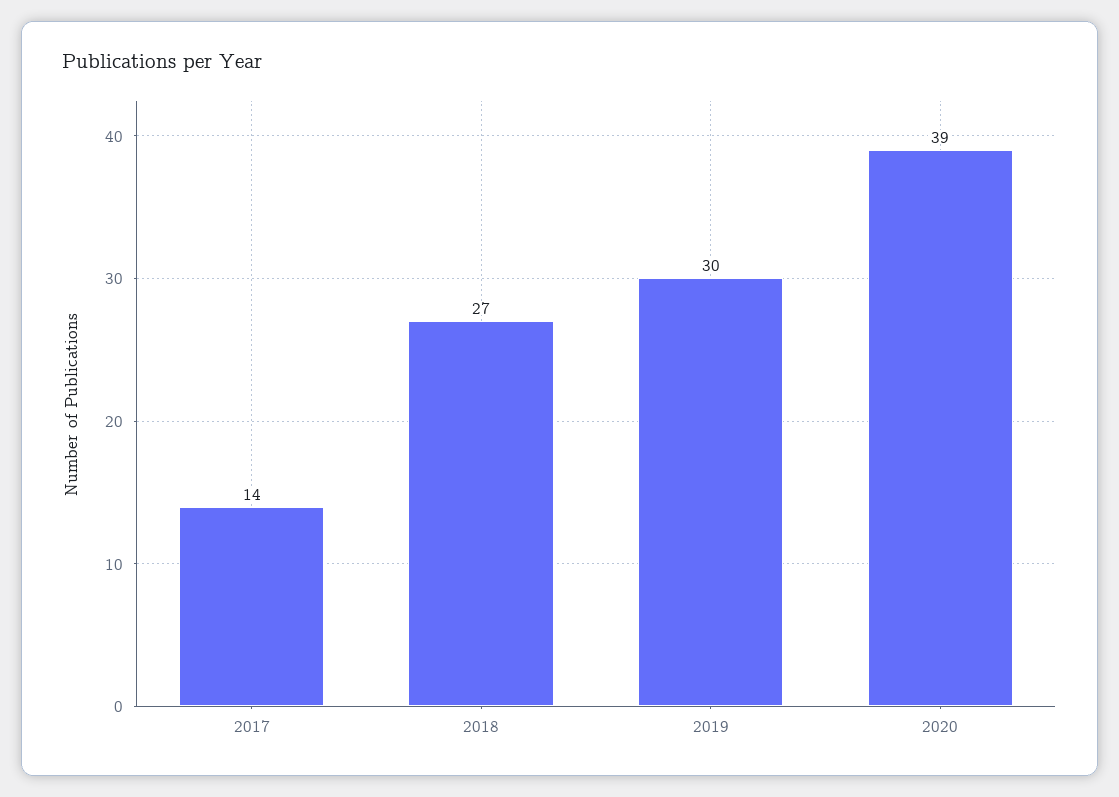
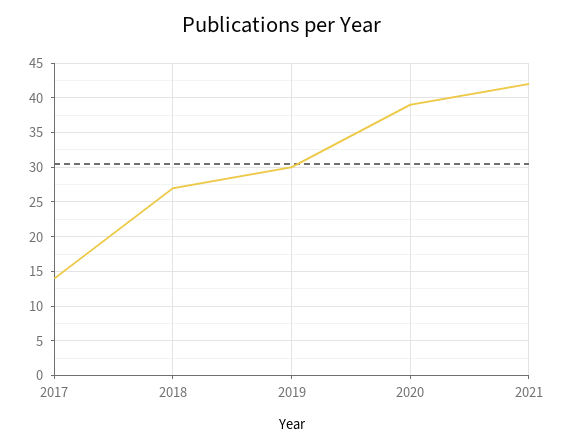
2021: none -> 42

